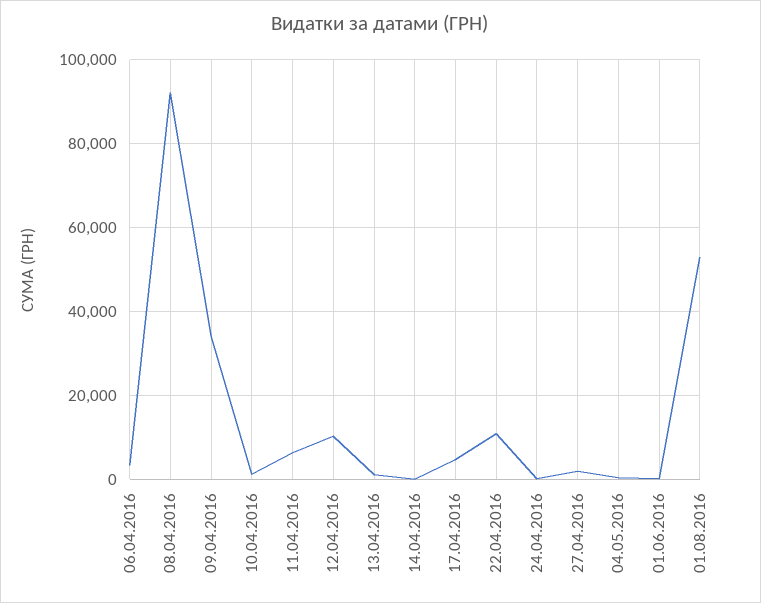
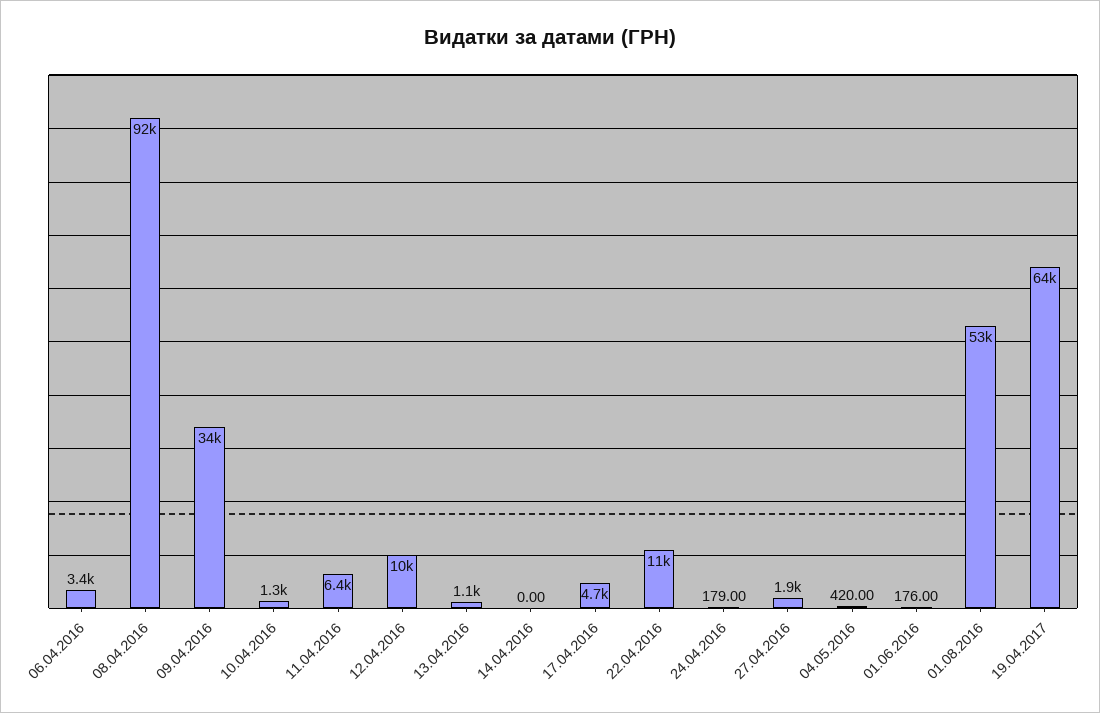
19.04.2017: none -> 64000

